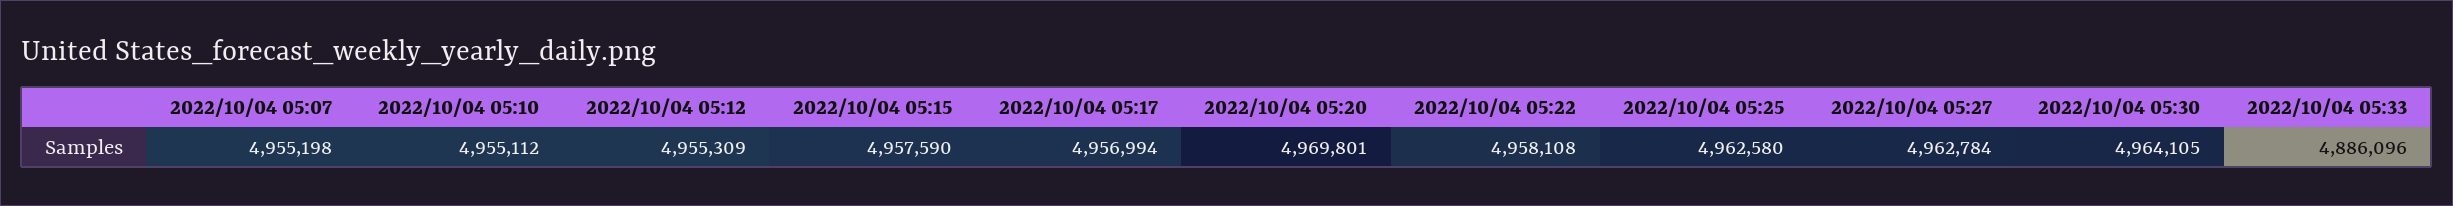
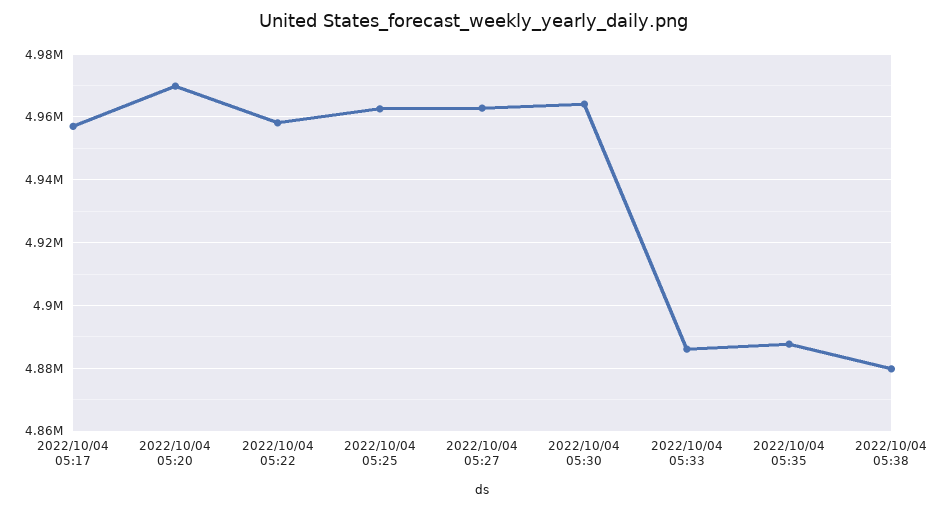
2022/10/04 05:07: 4955198 -> none
2022/10/04 05:10: 4955112 -> none
2022/10/04 05:12: 4955309 -> none
2022/10/04 05:15: 4957590 -> none
2022/10/04 05:35: none -> 4888000
2022/10/04 05:38: none -> 4880000

